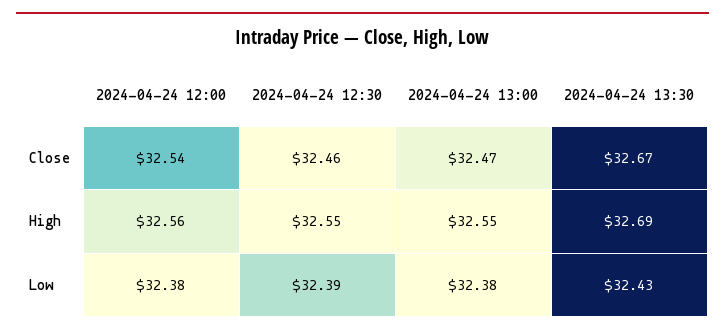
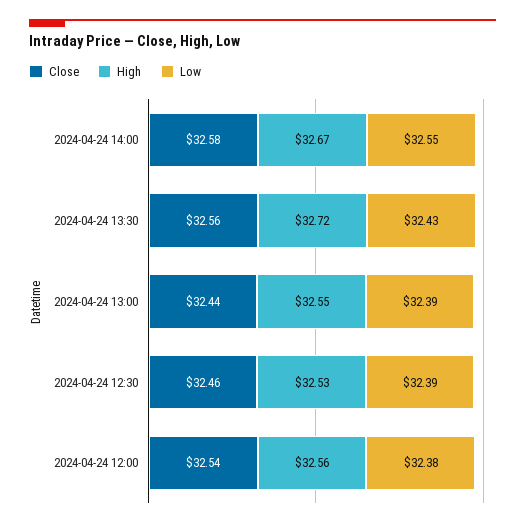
Close, 2024-04-24 13:00: 32.47 -> 32.44
Close, 2024-04-24 13:30: 32.67 -> 32.56
High, 2024-04-24 12:30: 32.55 -> 32.53
High, 2024-04-24 13:30: 32.69 -> 32.72
Low, 2024-04-24 13:00: 32.38 -> 32.39
Close, 2024-04-24 14:00: none -> 32.58
High, 2024-04-24 14:00: none -> 32.67
Low, 2024-04-24 14:00: none -> 32.55

